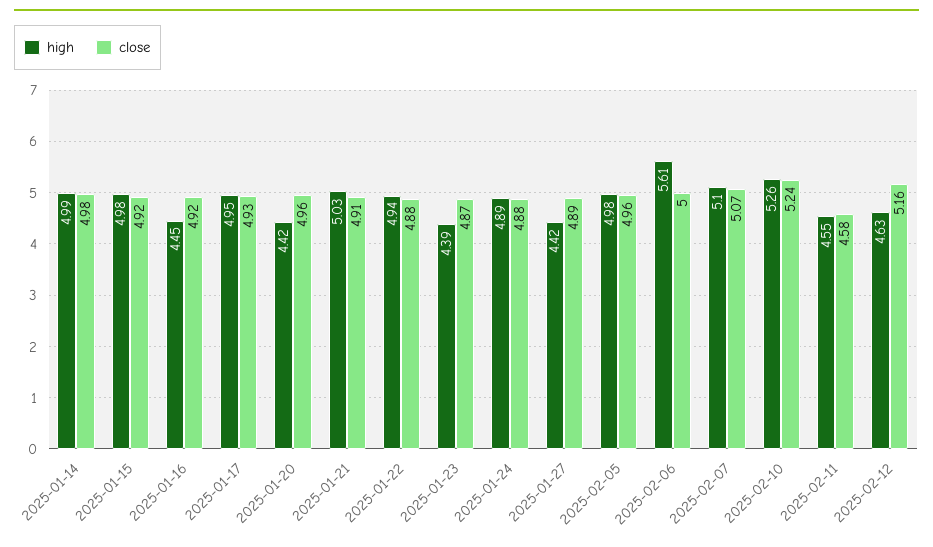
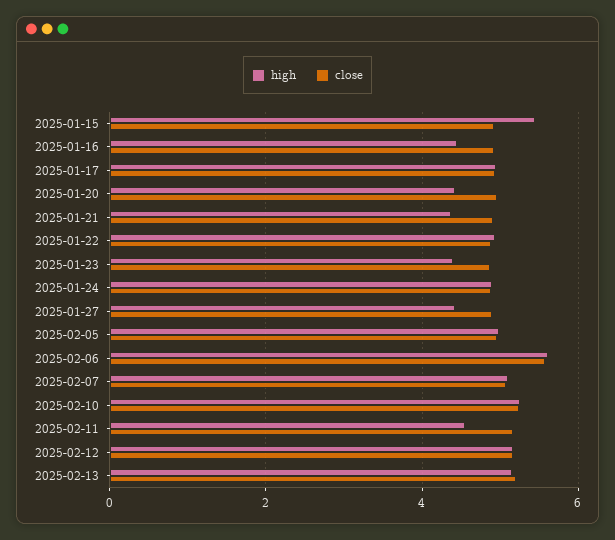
high, 2025-01-14: 4.99 -> none
close, 2025-01-14: 4.98 -> none
high, 2025-01-15: 4.98 -> 5.4
high, 2025-01-21: 5.03 -> 4.4
close, 2025-02-06: 5 -> 5.6
close, 2025-02-11: 4.58 -> 5.2
high, 2025-02-12: 4.63 -> 5.2
high, 2025-02-13: none -> 5.2
close, 2025-02-13: none -> 5.2

